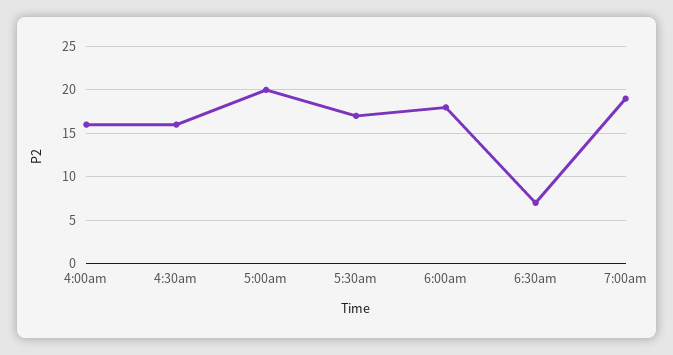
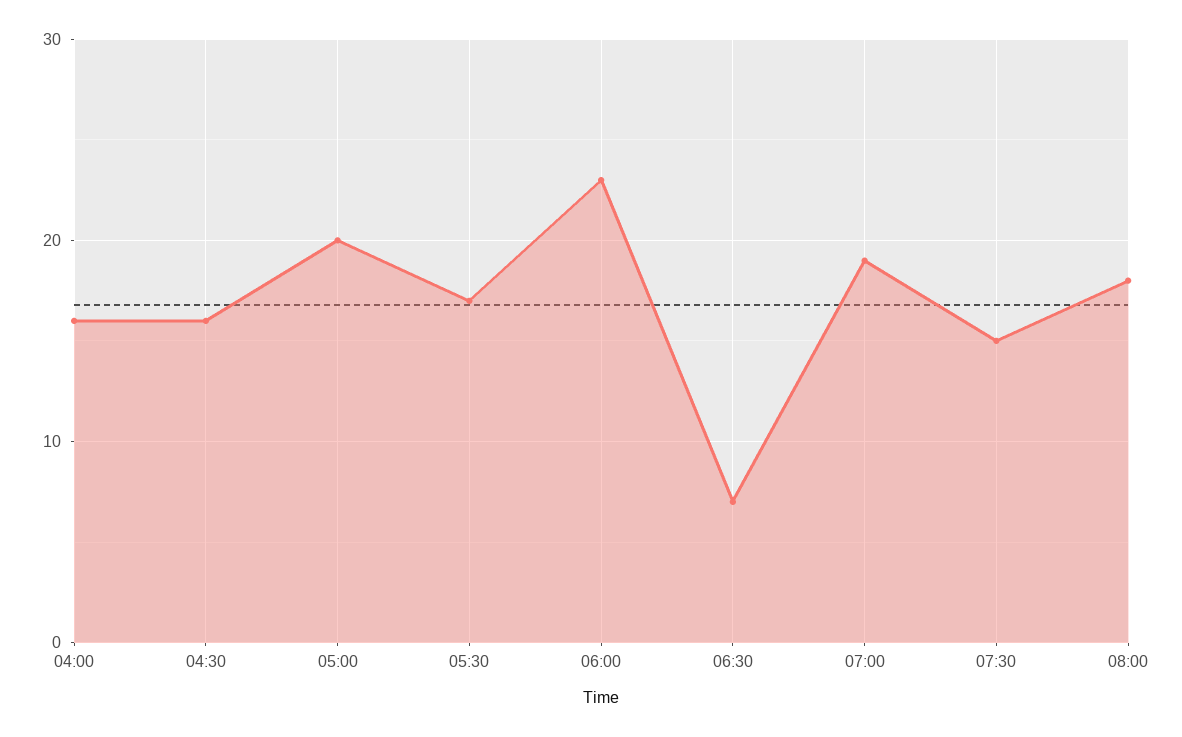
6:00am: 18 -> 23
07:30: none -> 15
08:00: none -> 18

